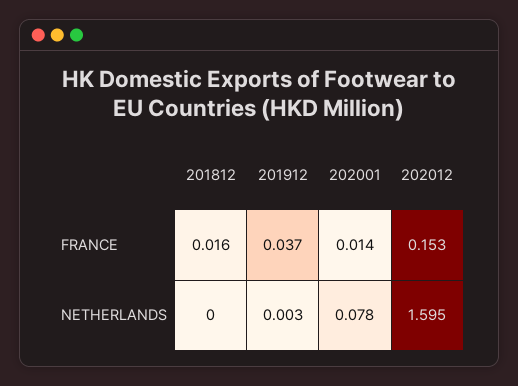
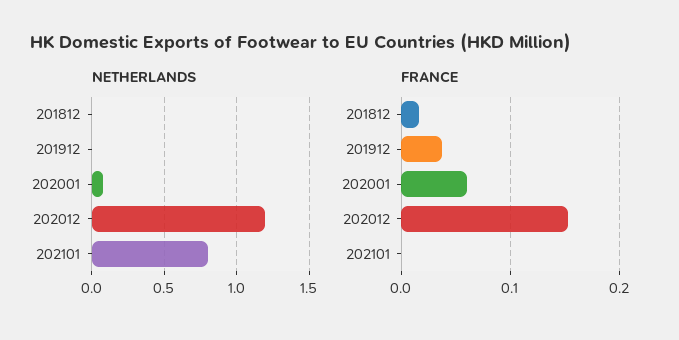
FRANCE, 202001: 0.014 -> 0.06
NETHERLANDS, 202012: 1.595 -> 1.2
NETHERLANDS, 202101: none -> 0.8
FRANCE, 202101: none -> 0

